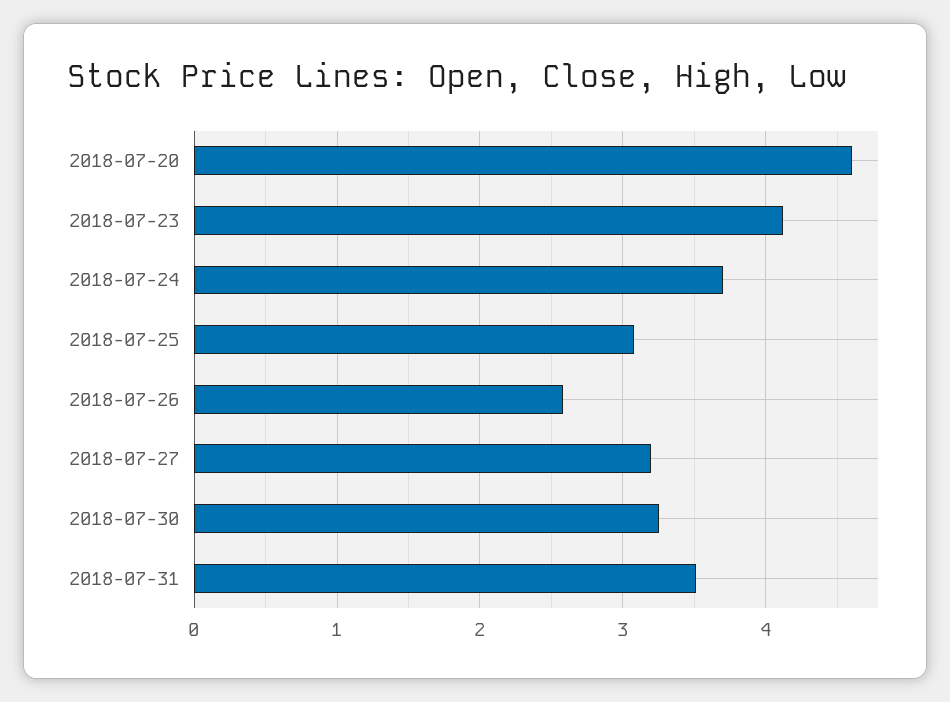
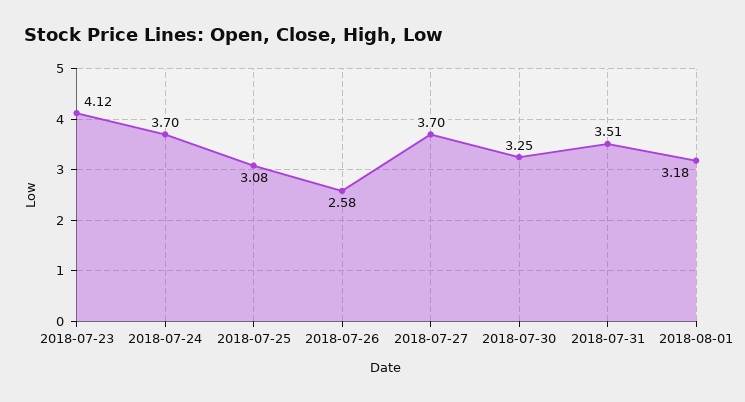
2018-07-20: 4.6 -> none
2018-07-27: 3.2 -> 3.7
2018-08-01: none -> 3.18

